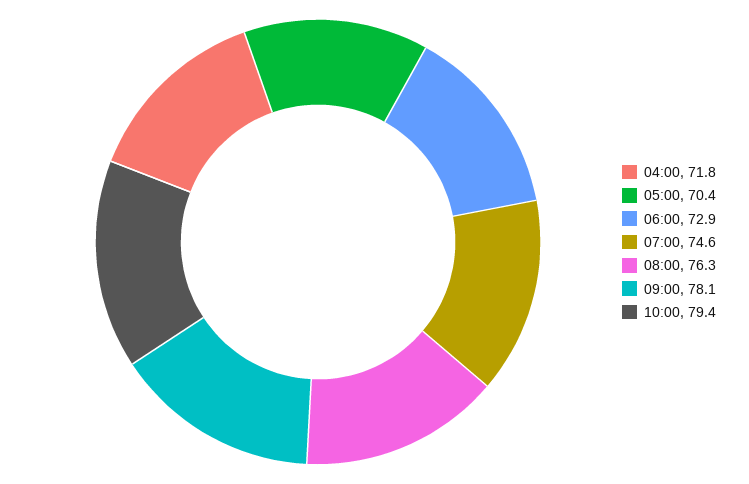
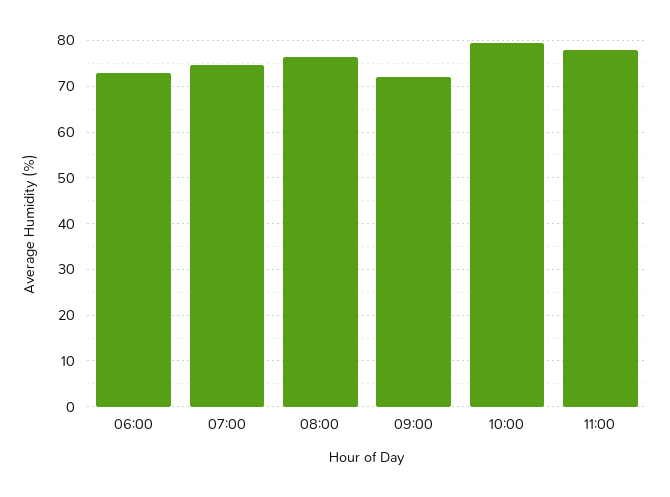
04:00: 71.8 -> none
05:00: 70.4 -> none
09:00: 78.1 -> 72
11:00: none -> 78

